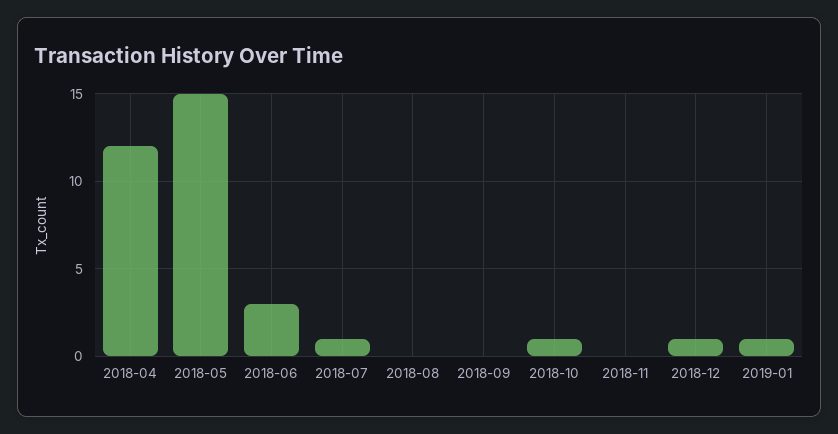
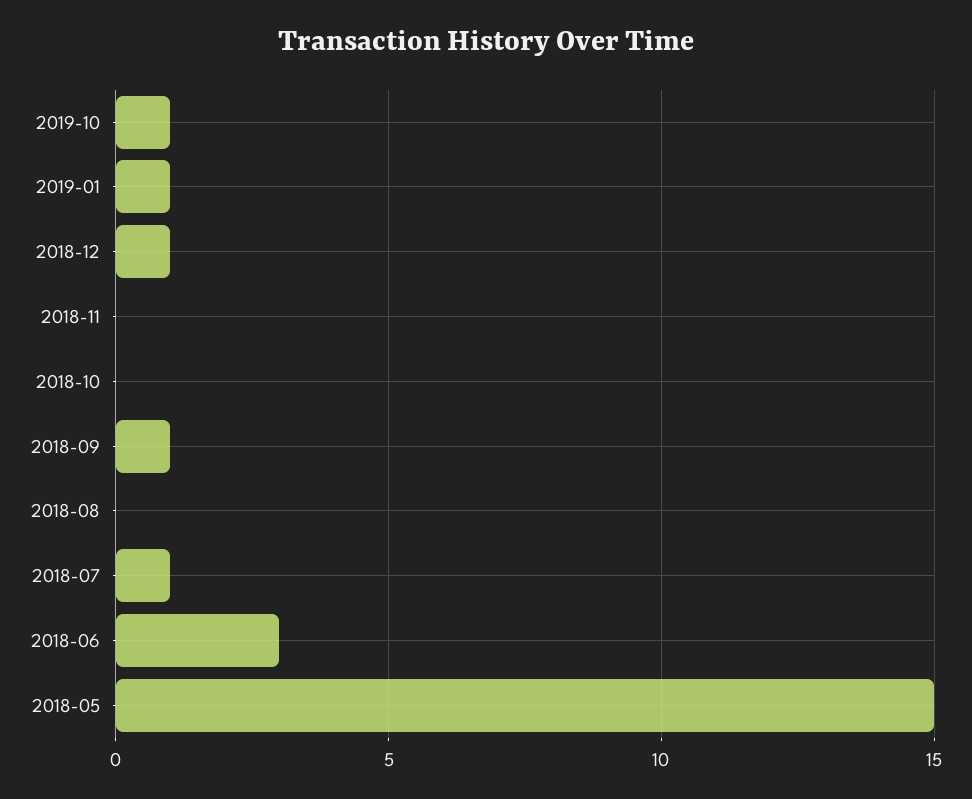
2018-04: 12 -> none
2018-09: 0 -> 1
2018-10: 1 -> 0
2019-10: none -> 1

